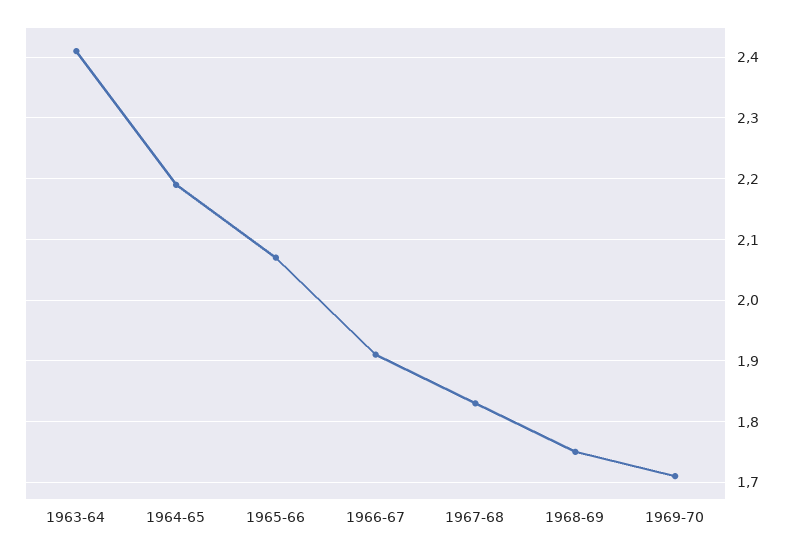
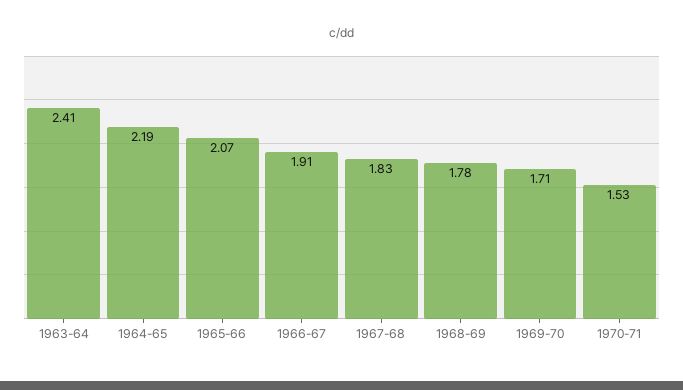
1968-69: 1.75 -> 1.78
1970-71: none -> 1.53

